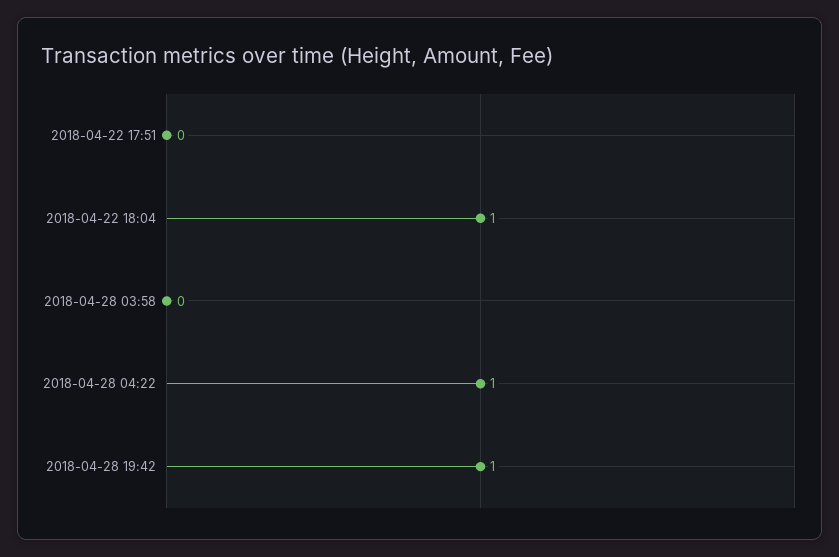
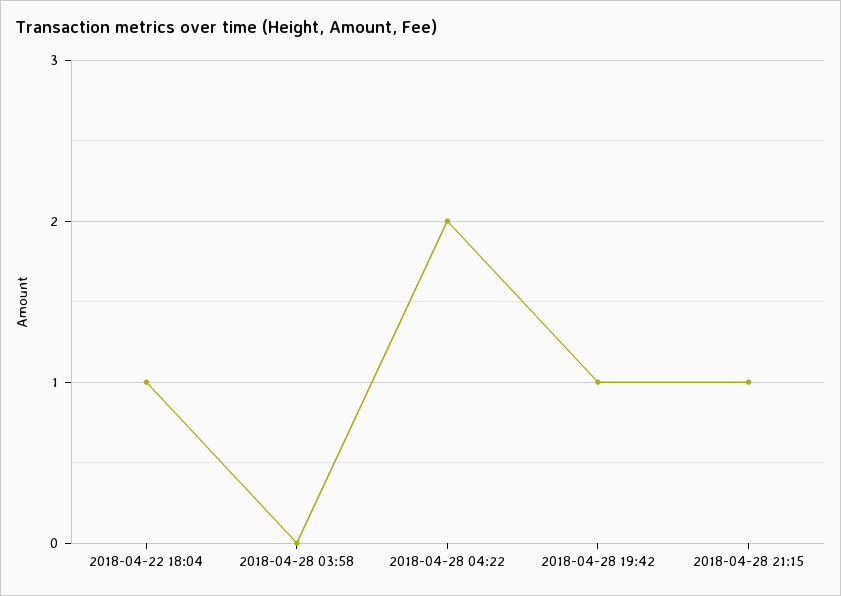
2018-04-22 17:51: 0 -> none
2018-04-28 04:22: 1 -> 2
2018-04-28 21:15: none -> 1

